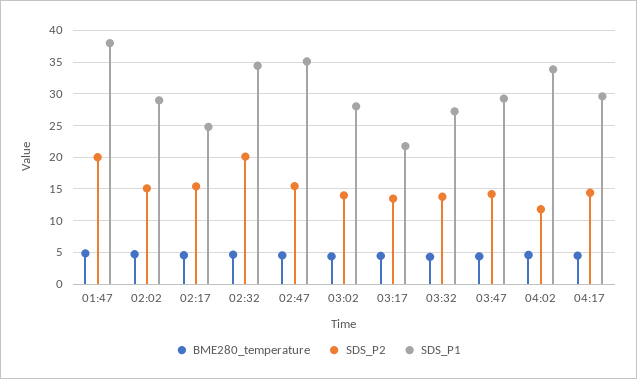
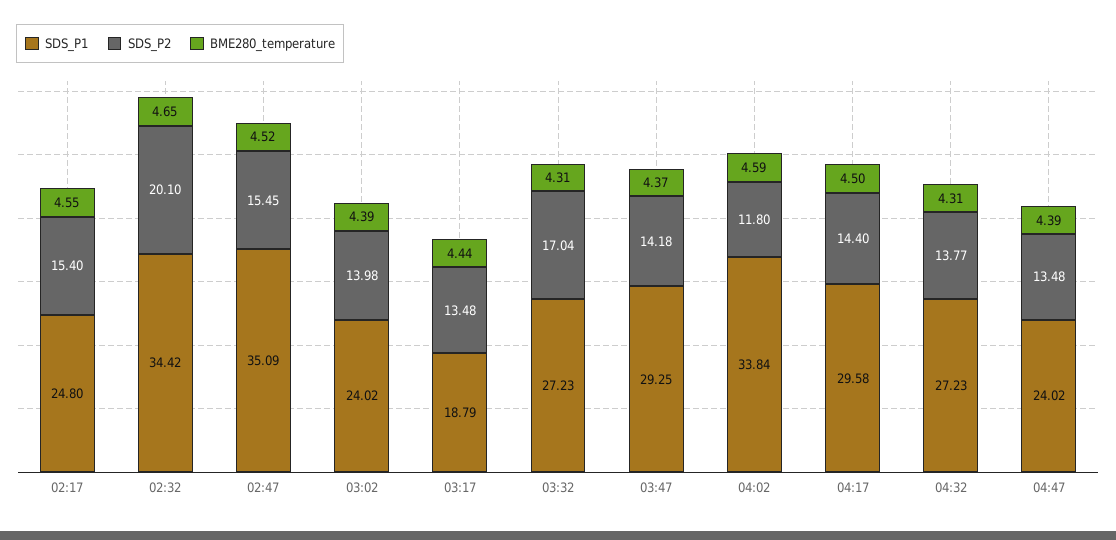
BME280_temperature, 01:47: 5 -> none
SDS_P2, 01:47: 20 -> none
SDS_P1, 01:47: 38 -> none
BME280_temperature, 02:02: 5 -> none
SDS_P2, 02:02: 15 -> none
SDS_P1, 02:02: 29 -> none
SDS_P1, 03:02: 28 -> 24.02
SDS_P1, 03:17: 22 -> 18.79
SDS_P2, 03:32: 14 -> 17.04
SDS_P1, 04:32: none -> 27.23
SDS_P2, 04:32: none -> 13.77
BME280_temperature, 04:32: none -> 4.31
SDS_P1, 04:47: none -> 24.02
SDS_P2, 04:47: none -> 13.48
BME280_temperature, 04:47: none -> 4.39

